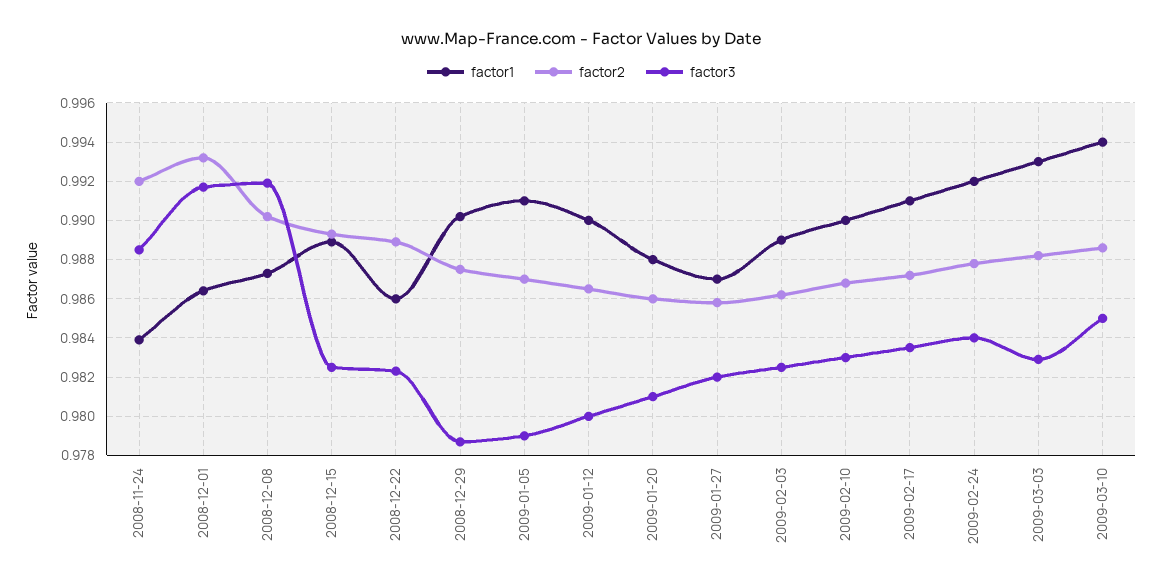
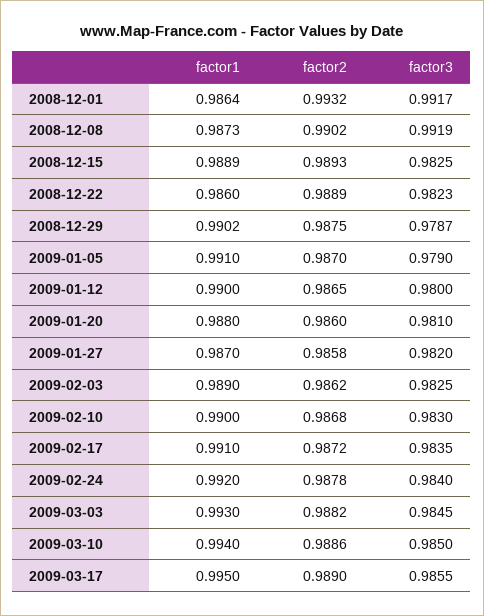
factor1, 2008-11-24: 0.984 -> none
factor2, 2008-11-24: 0.992 -> none
factor3, 2008-11-24: 0.9885 -> none
factor3, 2009-03-03: 0.983 -> 0.9845
factor1, 2009-03-17: none -> 0.995
factor2, 2009-03-17: none -> 0.989
factor3, 2009-03-17: none -> 0.9855

